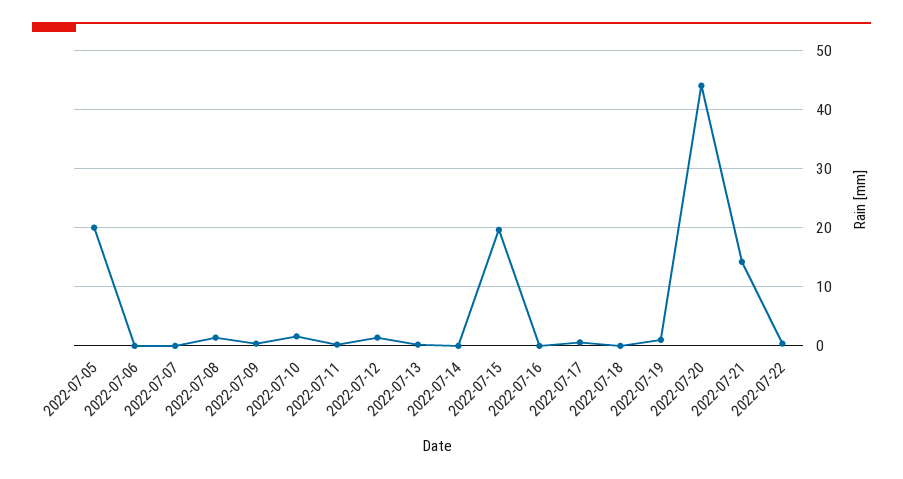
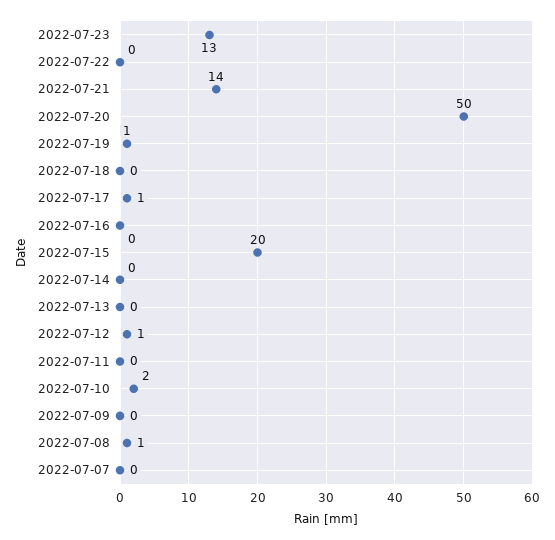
2022-07-05: 20 -> none
2022-07-06: 0 -> none
2022-07-20: 44 -> 50
2022-07-23: none -> 13

